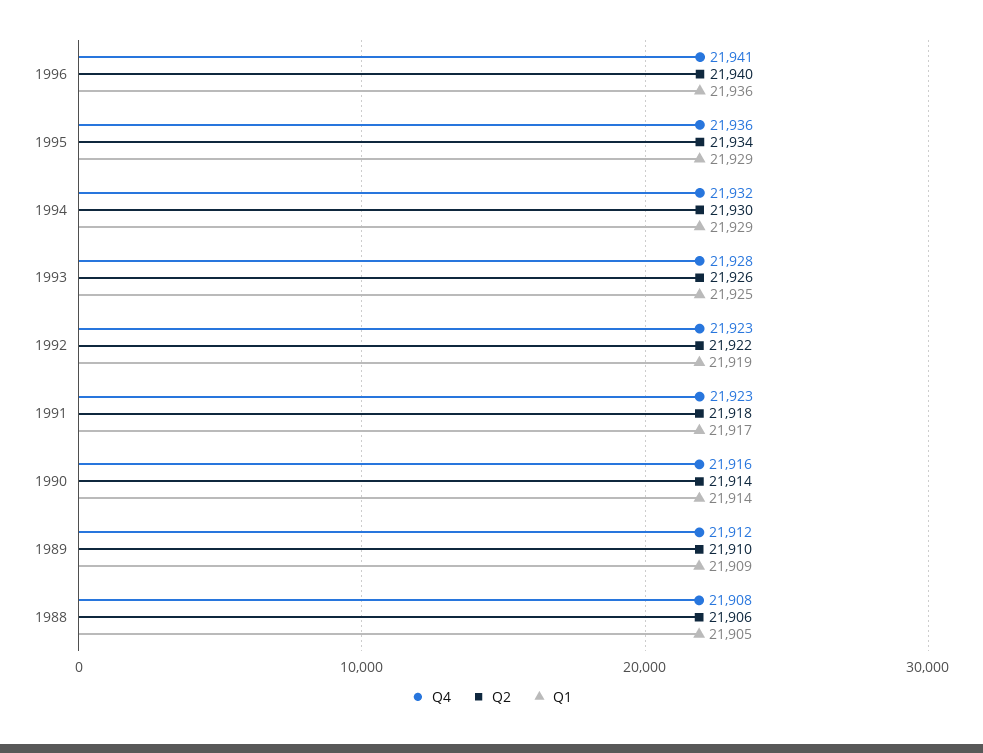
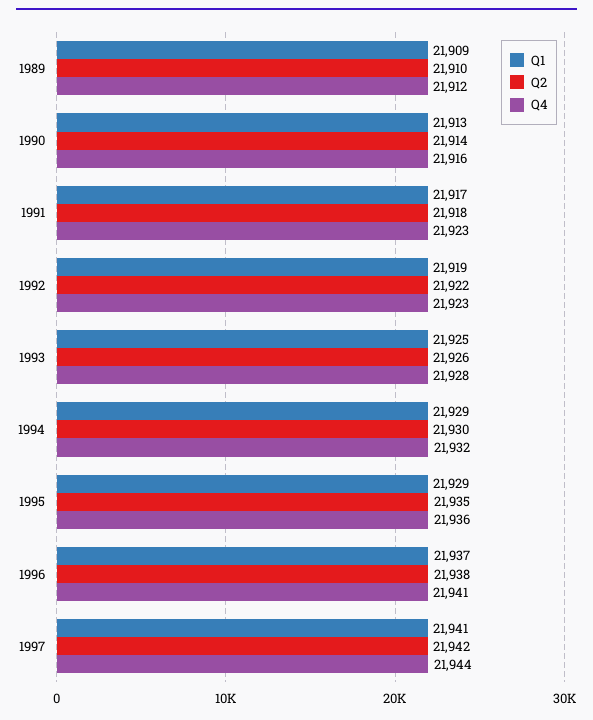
Q2, 1996: 21940 -> 21938
Q1, 1996: 21936 -> 21937
Q2, 1995: 21934 -> 21935
Q1, 1990: 21914 -> 21913
Q4, 1988: 21908 -> none
Q2, 1988: 21906 -> none
Q1, 1988: 21905 -> none
Q1, 1997: none -> 21941
Q2, 1997: none -> 21942
Q4, 1997: none -> 21944

